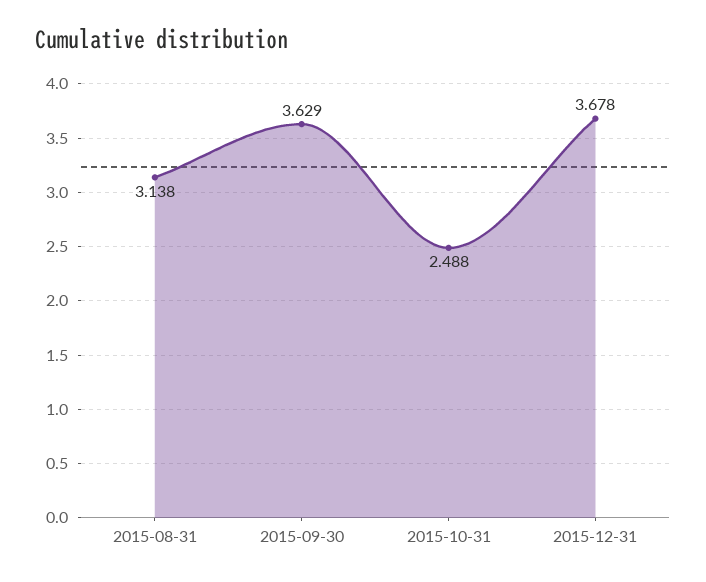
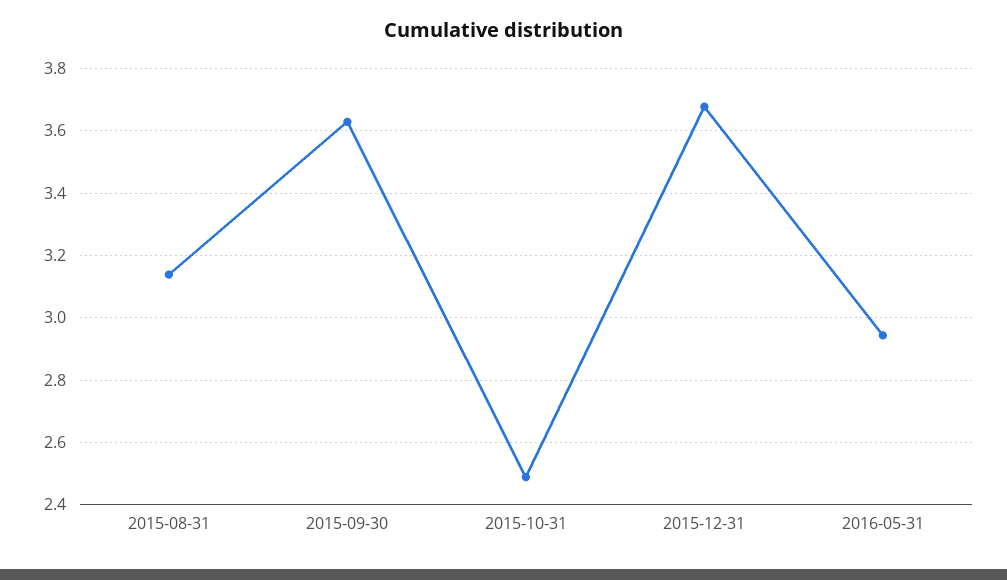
2016-05-31: none -> 2.94

